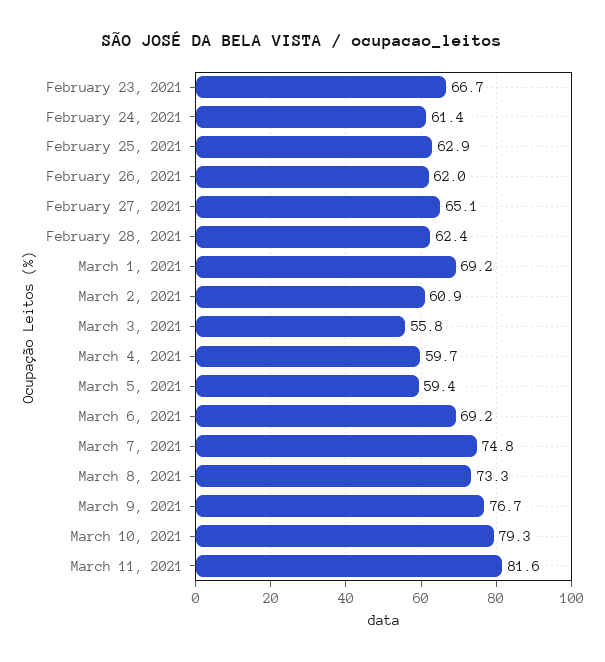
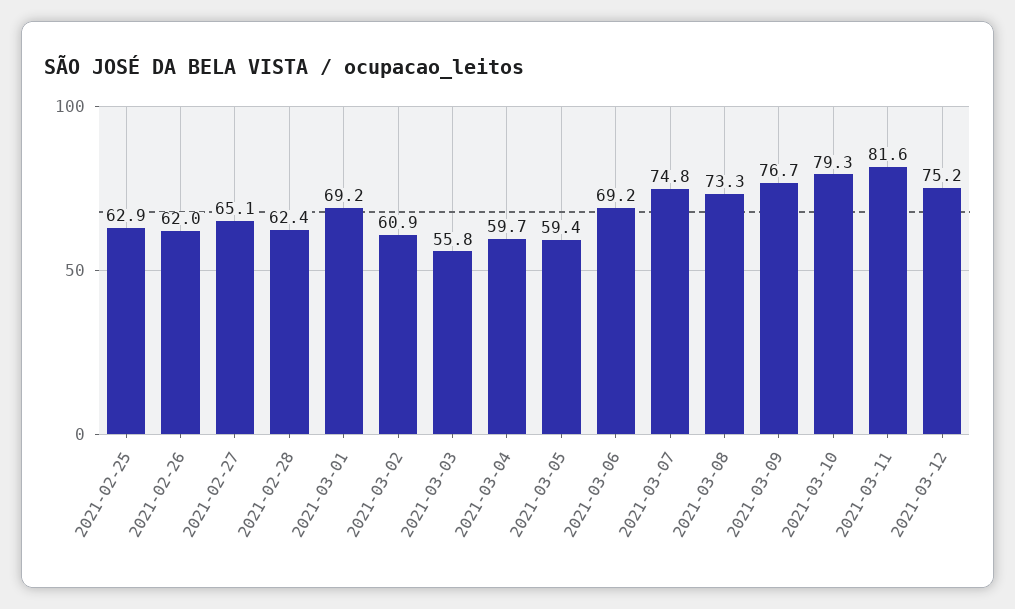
February 23, 2021: 66.7 -> none
February 24, 2021: 61.4 -> none
2021-03-12: none -> 75.2

